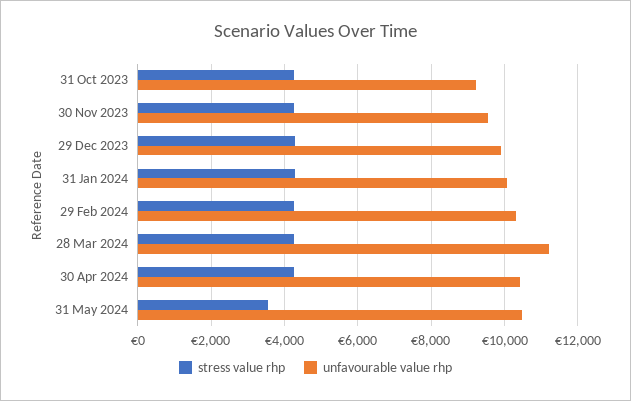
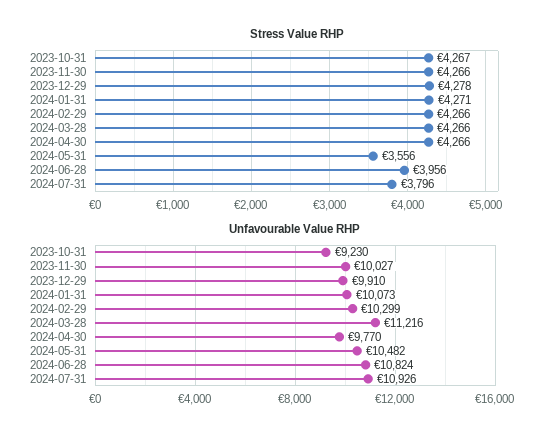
unfavourable value rhp, 30 Nov 2023: 9600 -> 10027
unfavourable value rhp, 30 Apr 2024: 10400 -> 9770
stress value rhp, 2024-06-28: none -> 3956
stress value rhp, 2024-07-31: none -> 3796
unfavourable value rhp, 2024-06-28: none -> 10824
unfavourable value rhp, 2024-07-31: none -> 10926

